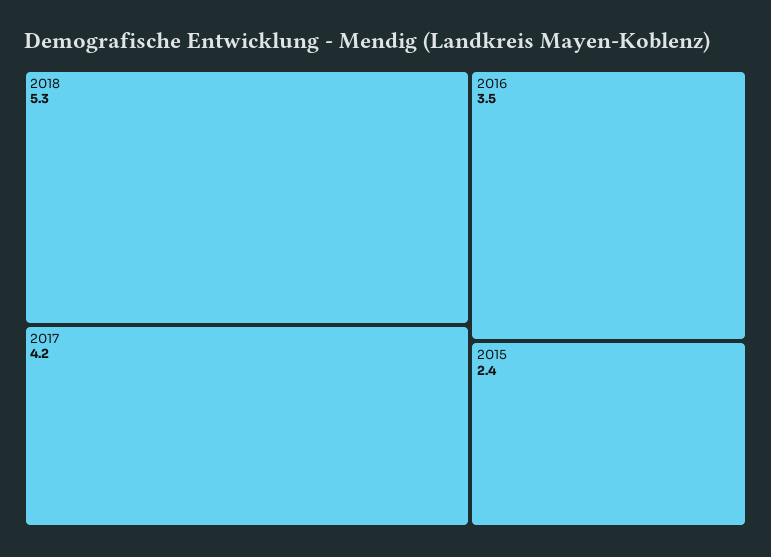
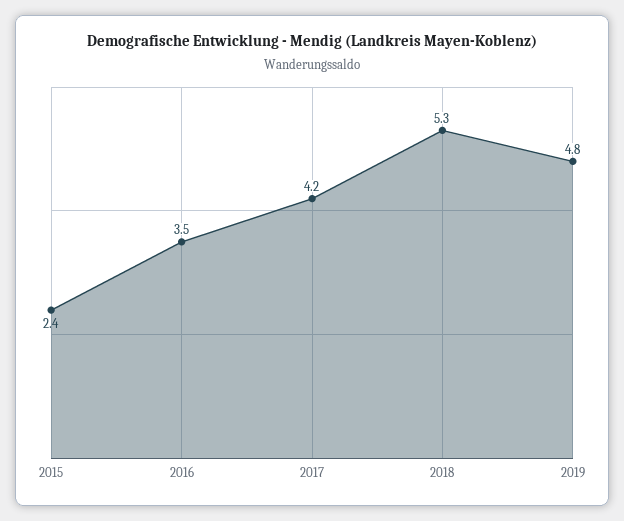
2019: none -> 4.8

